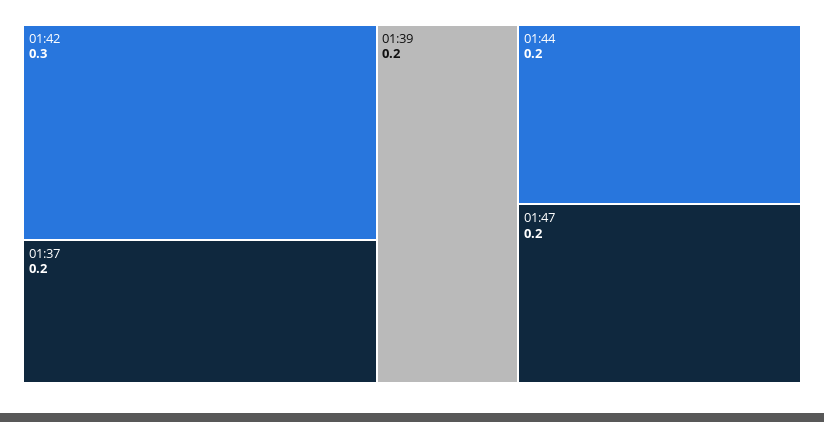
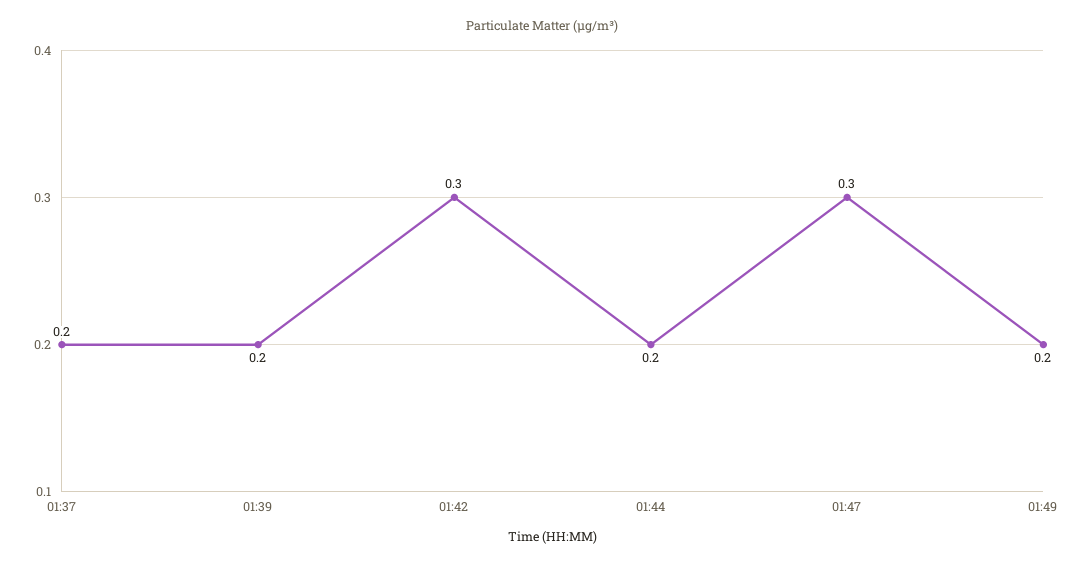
01:47: 0.2 -> 0.3
01:49: none -> 0.2

